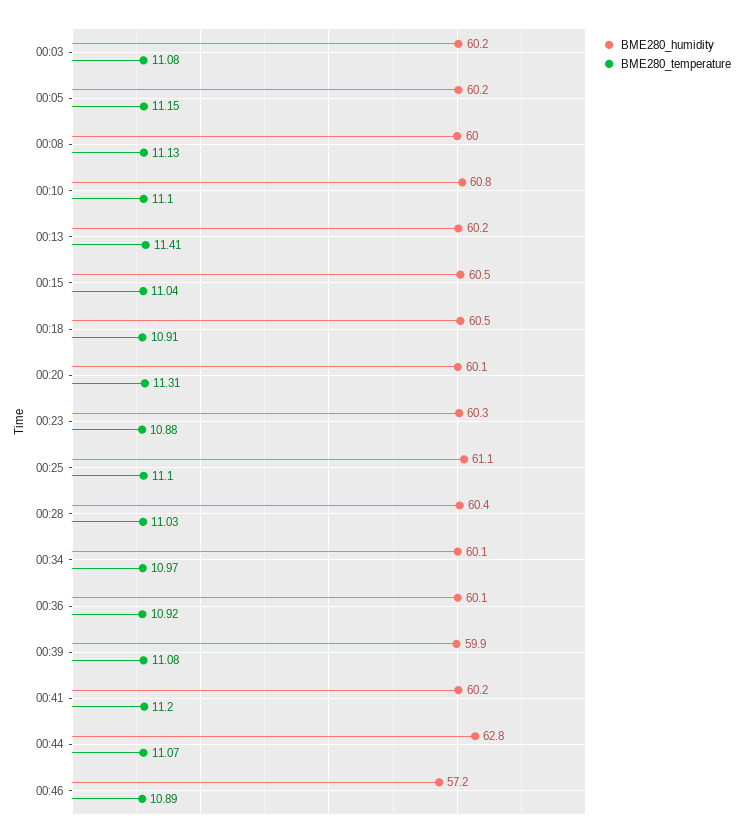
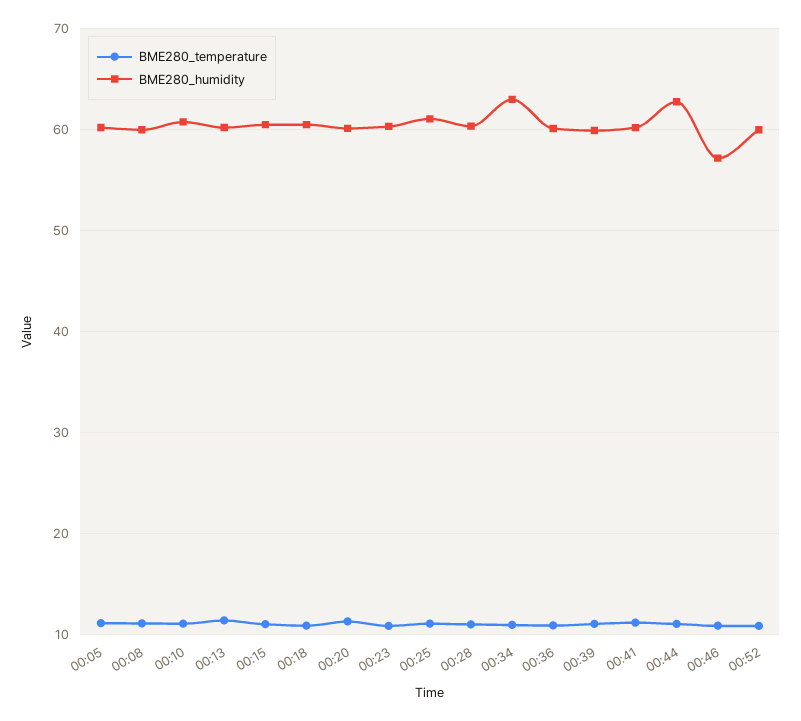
BME280_humidity, 00:03: 60.2 -> none
BME280_temperature, 00:03: 11.08 -> none
BME280_humidity, 00:34: 60.1 -> 63
BME280_temperature, 00:52: none -> 11
BME280_humidity, 00:52: none -> 60

